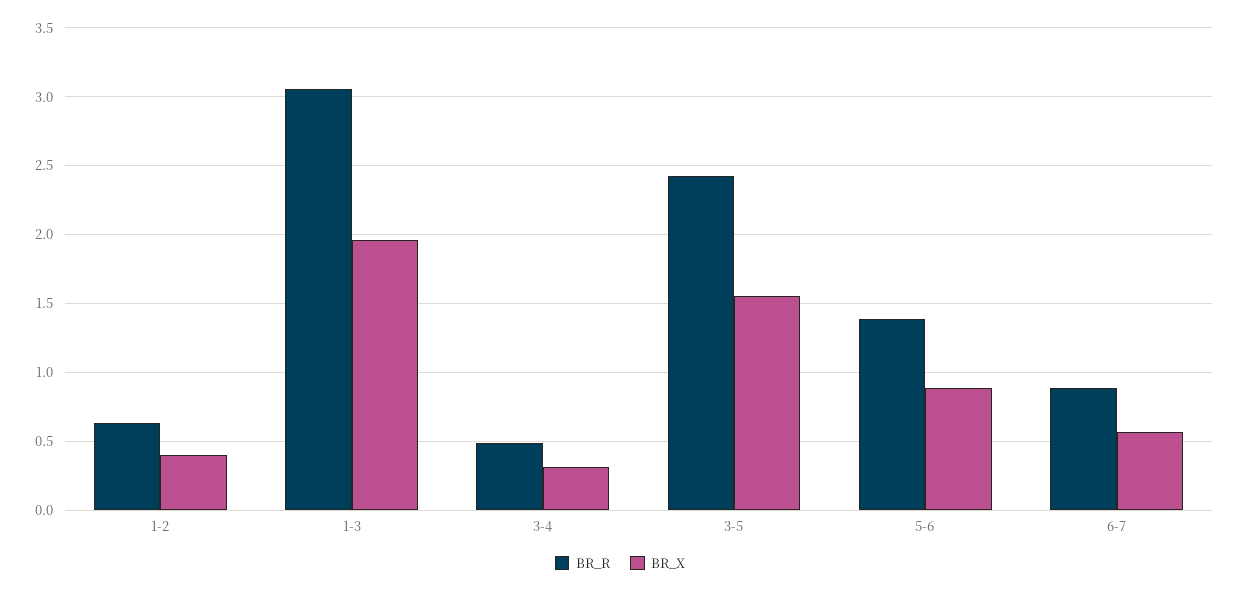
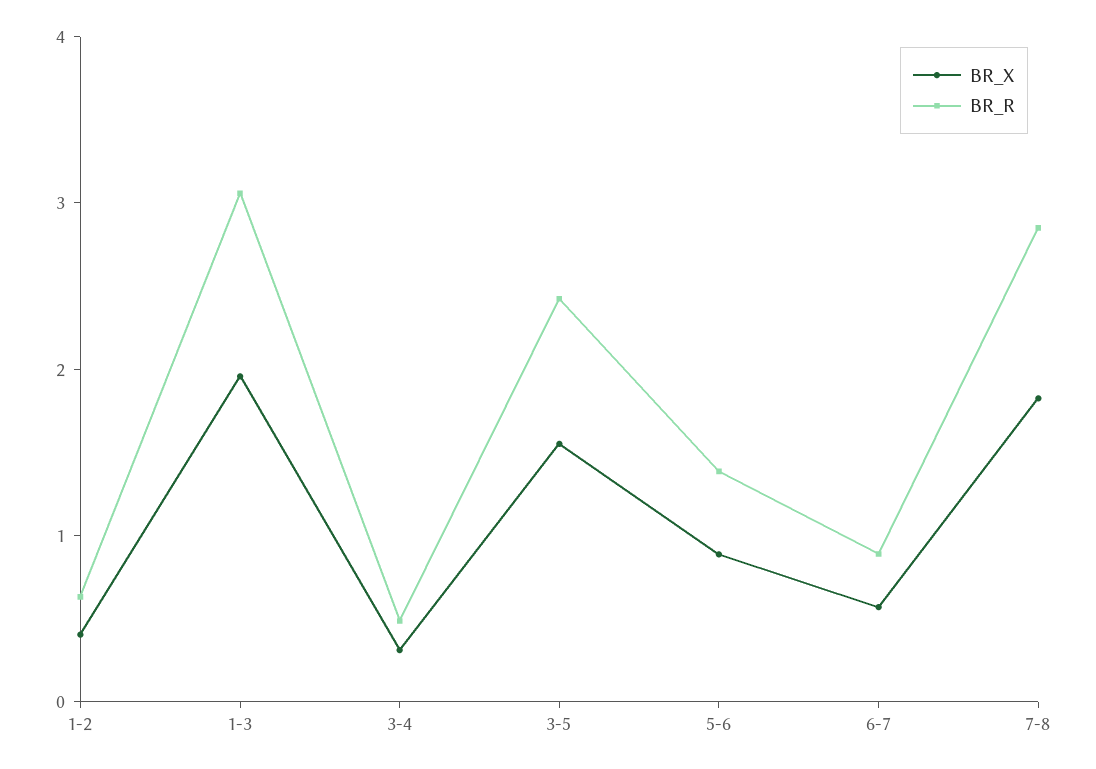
BR_X, 7-8: none -> 1.8
BR_R, 7-8: none -> 2.8

